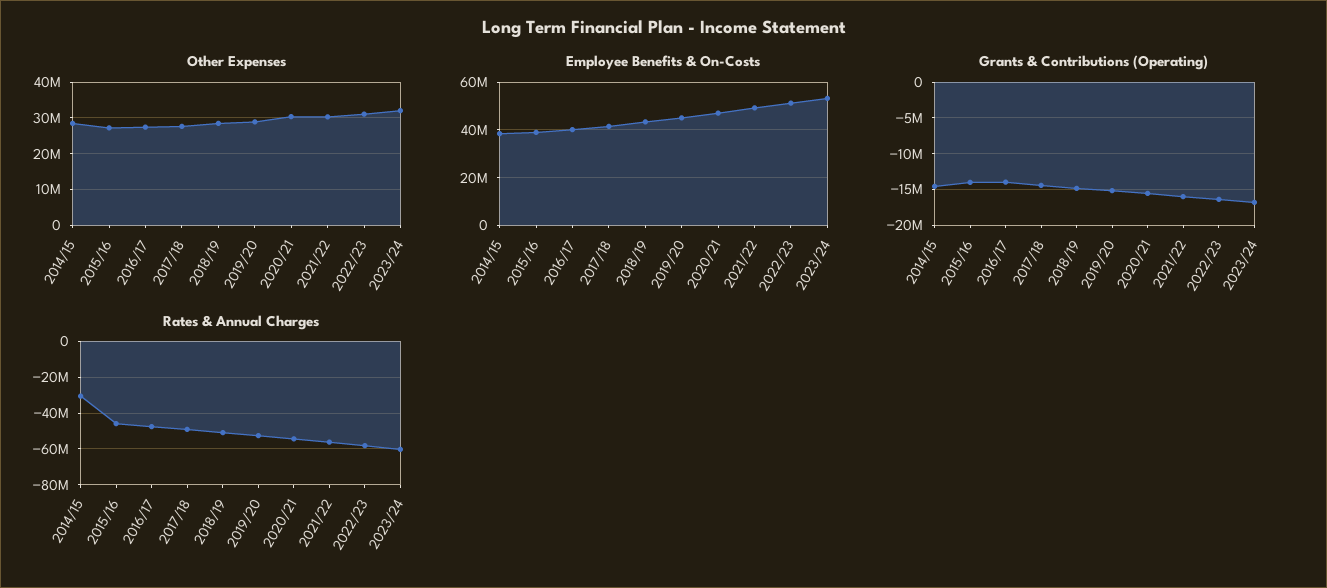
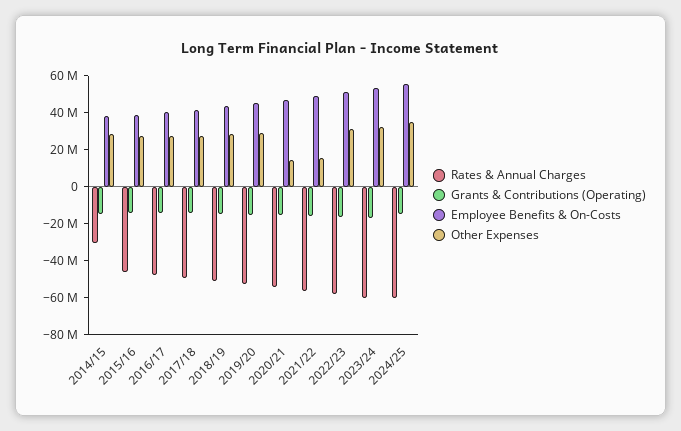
Other Expenses, 2020/21: 30000000 -> 15000000
Other Expenses, 2021/22: 30000000 -> 15000000
Rates & Annual Charges, 2024/25: none -> -60000000
Grants & Contributions (Operating), 2024/25: none -> -15000000
Employee Benefits & On-Costs, 2024/25: none -> 55000000
Other Expenses, 2024/25: none -> 35000000

